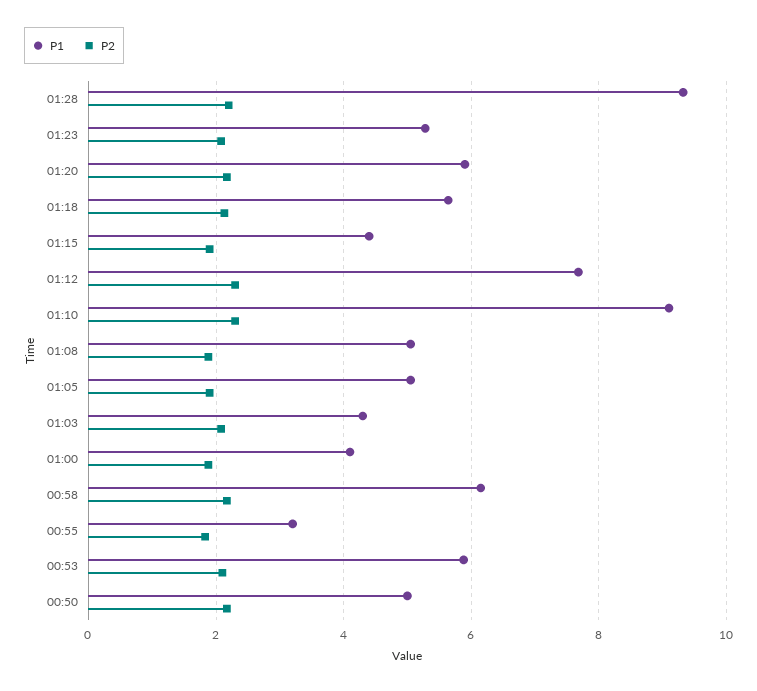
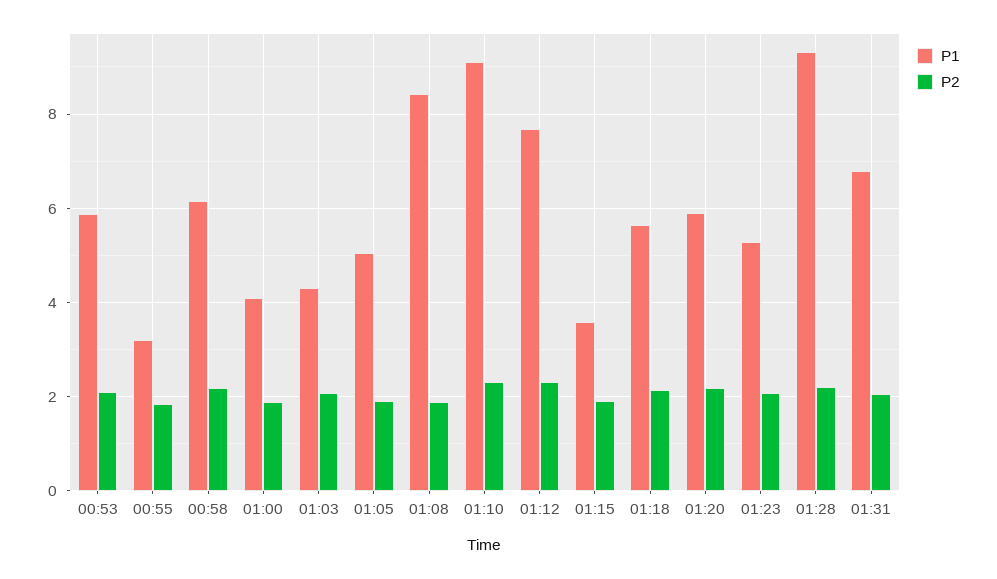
P1, 01:15: 4.4 -> 3.6
P1, 01:08: 5 -> 8.4
P1, 00:50: 5 -> none
P2, 00:50: 2.2 -> none
P1, 01:31: none -> 6.8
P2, 01:31: none -> 2

